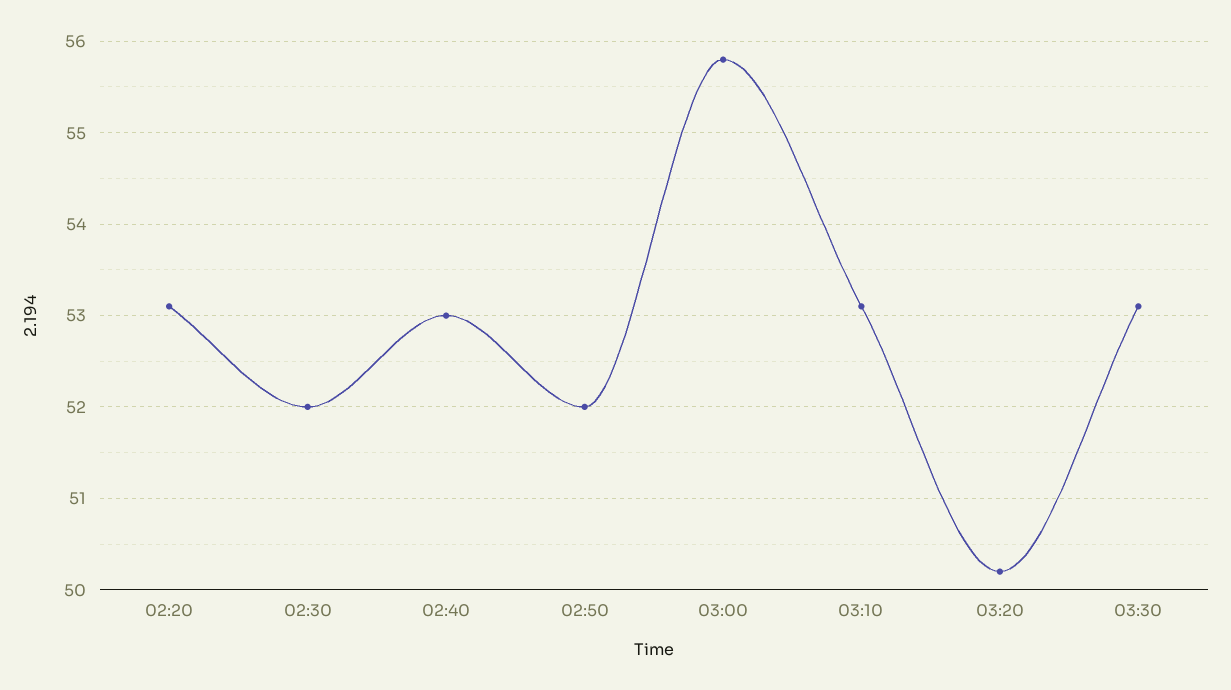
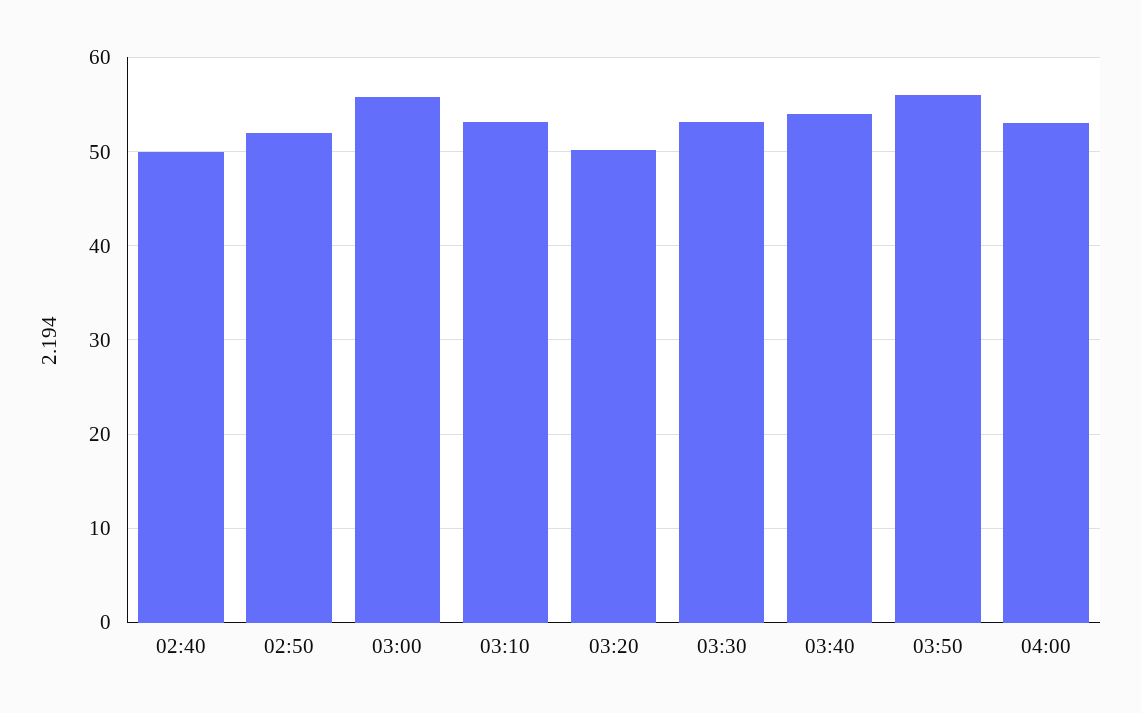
02:20: 53.1 -> none
02:30: 52 -> none
02:40: 53 -> 50
03:40: none -> 54
03:50: none -> 56
04:00: none -> 53

